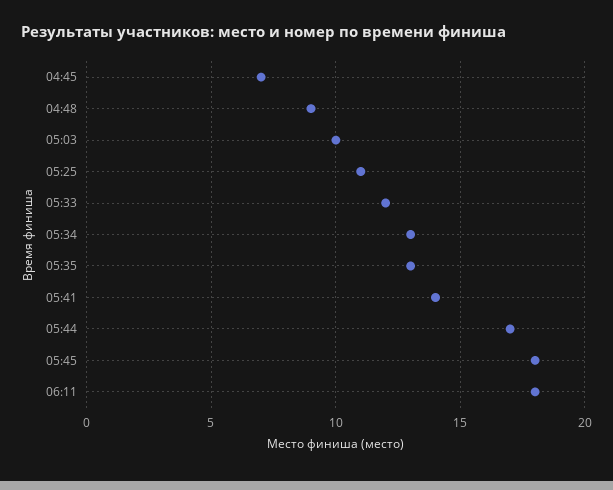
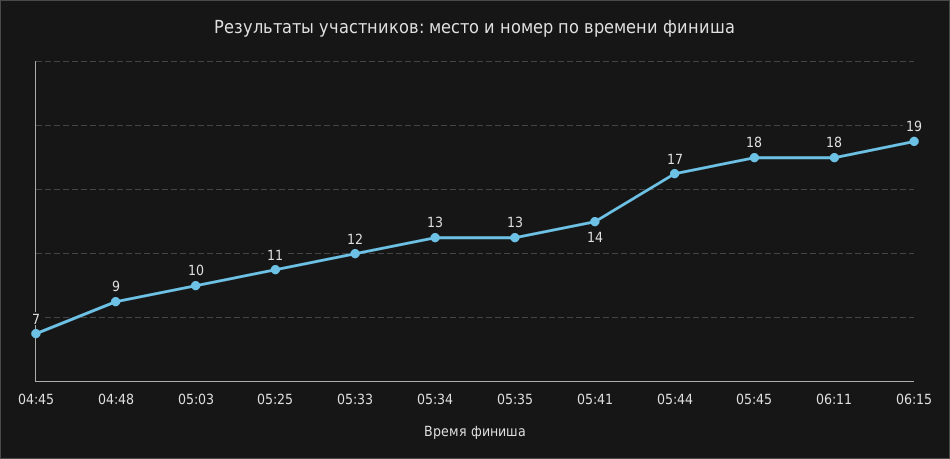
06:15: none -> 19

